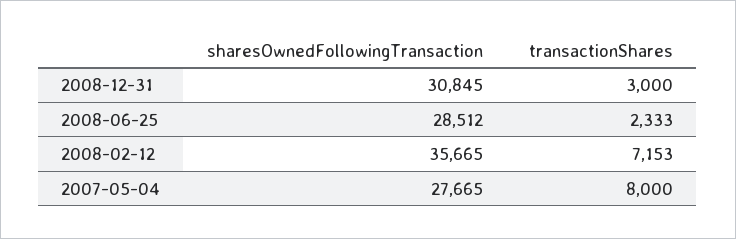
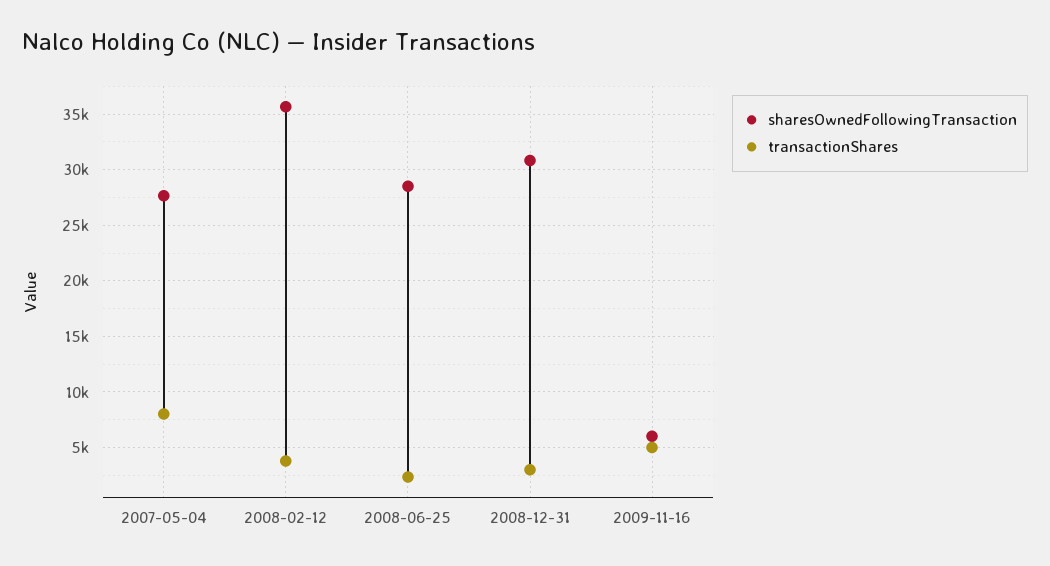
transactionShares, 2008-02-12: 7153 -> 4000
sharesOwnedFollowingTransaction, 2009-11-16: none -> 6000
transactionShares, 2009-11-16: none -> 5000

